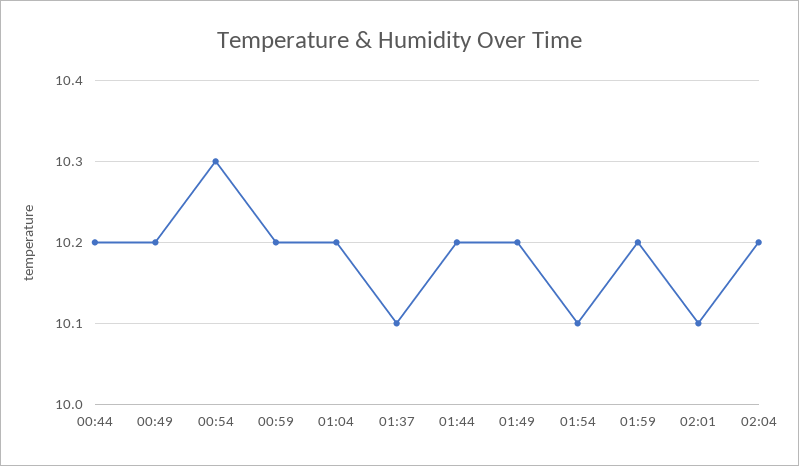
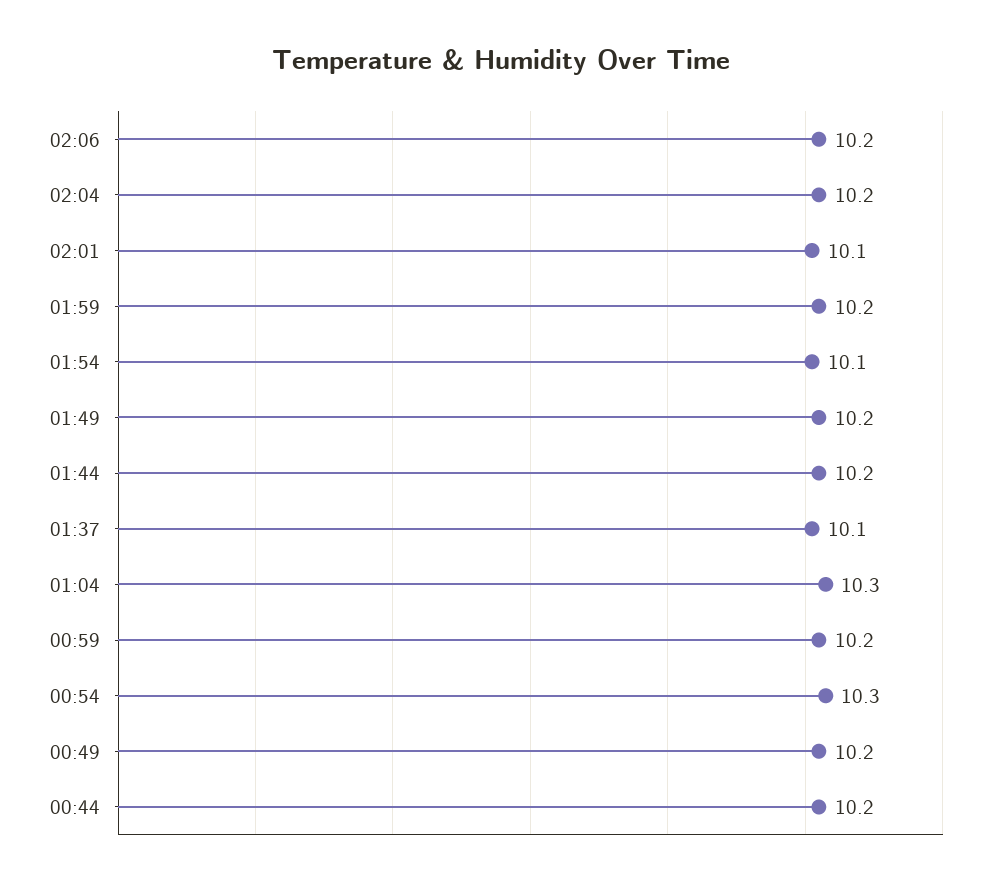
01:04: 10.2 -> 10.3
02:06: none -> 10.2

